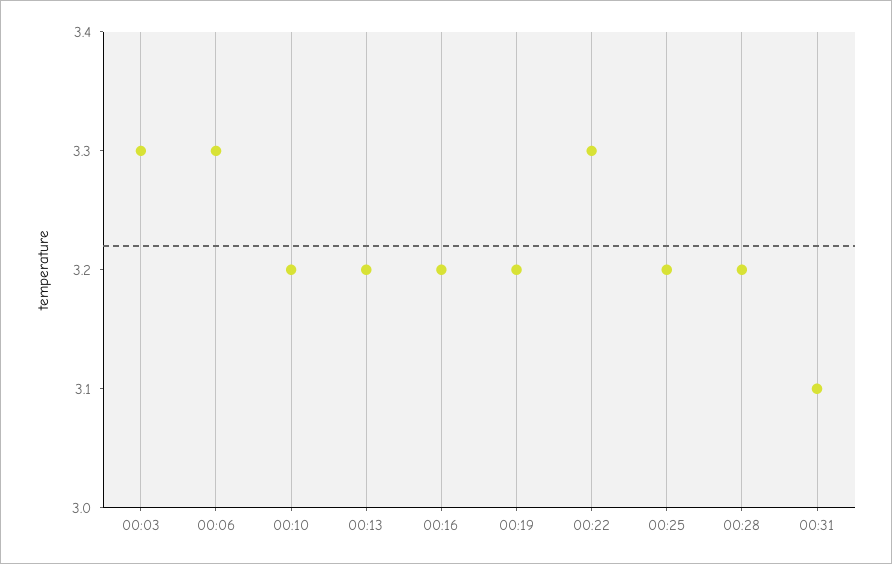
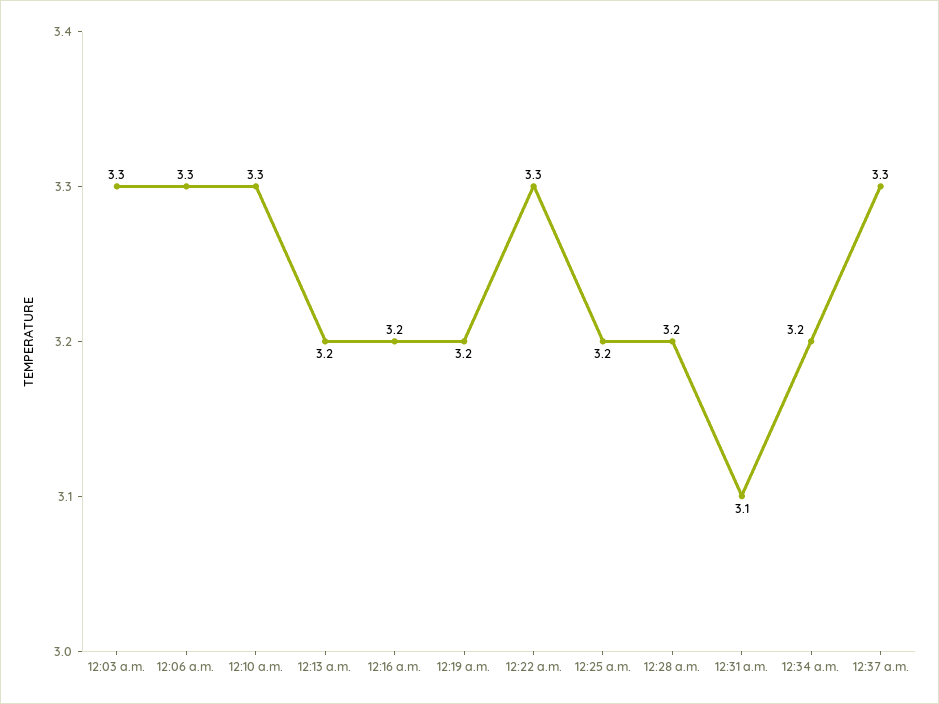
00:10: 3.2 -> 3.3
12:34 a.m.: none -> 3.2
12:37 a.m.: none -> 3.3

